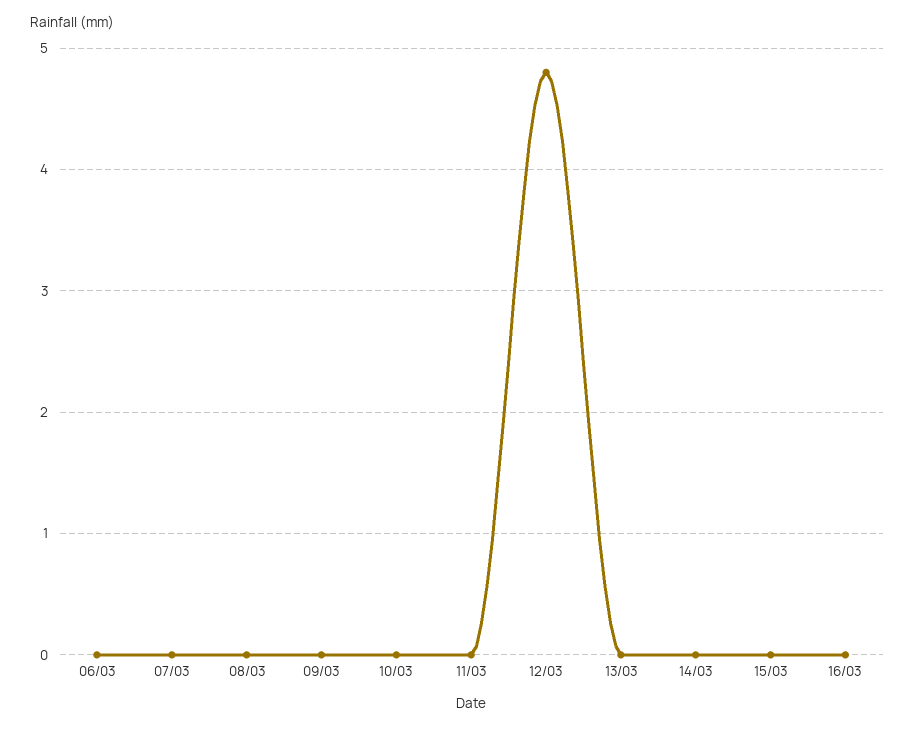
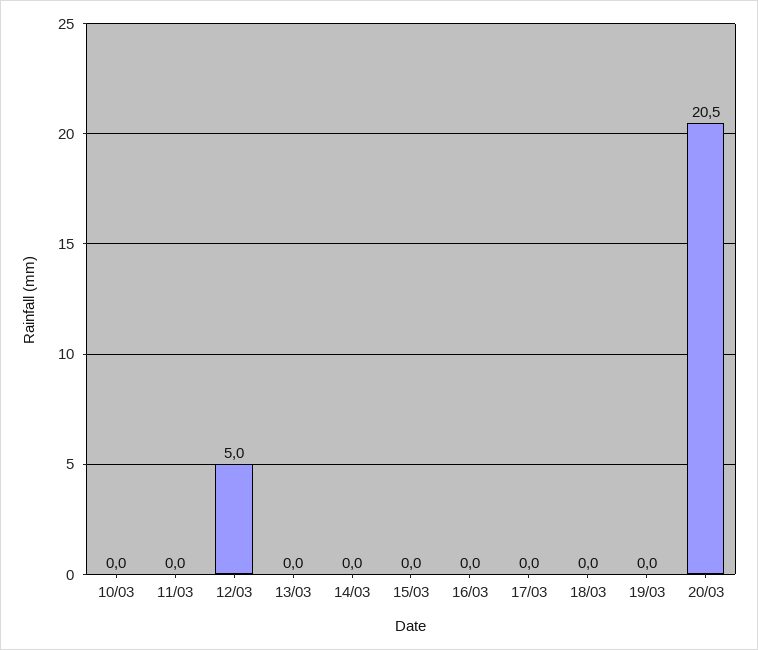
06/03: 0 -> none
07/03: 0 -> none
08/03: 0 -> none
09/03: 0 -> none
12/03: 4.8 -> 5
17/03: none -> 0
18/03: none -> 0
19/03: none -> 0
20/03: none -> 20.5

